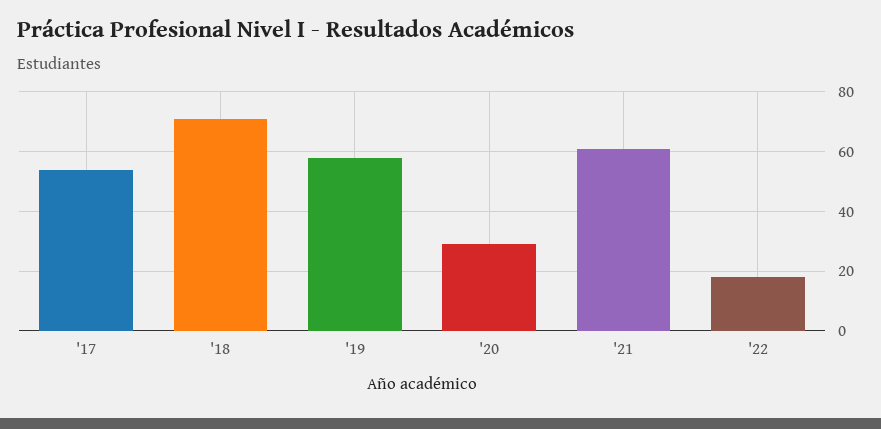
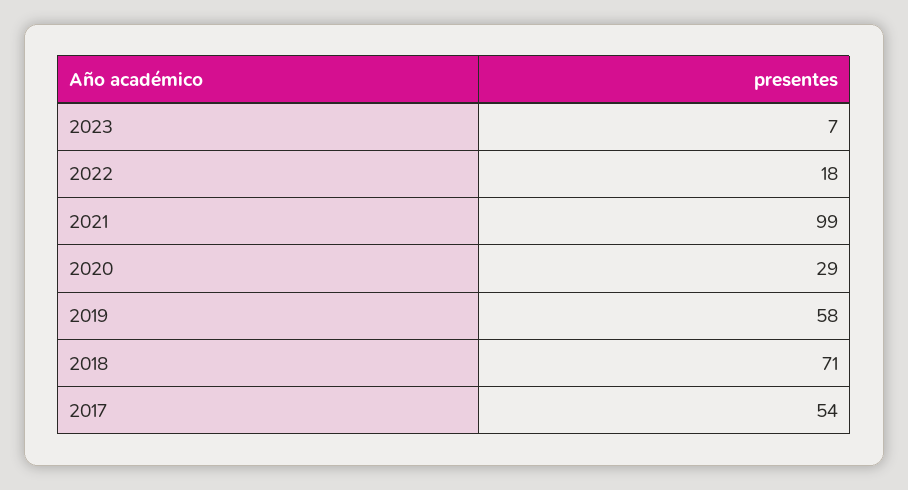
'21: 60 -> 99
2023: none -> 7

